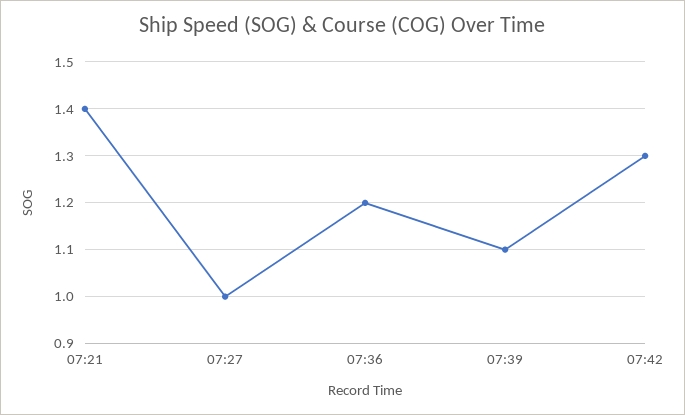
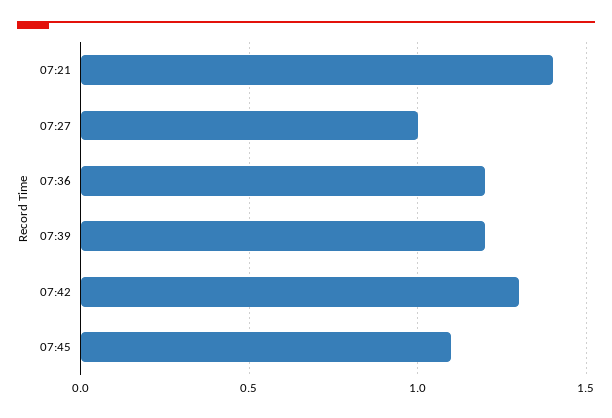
07:39: 1.1 -> 1.2
07:45: none -> 1.1

